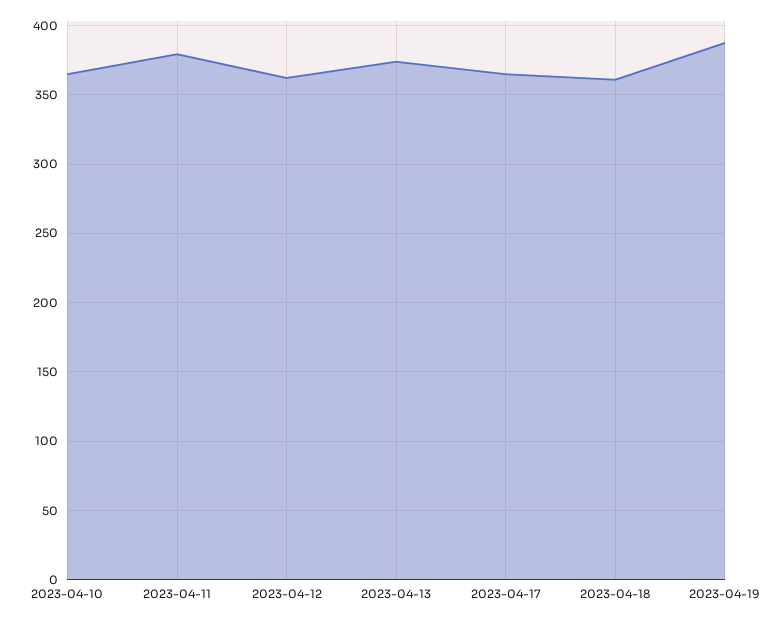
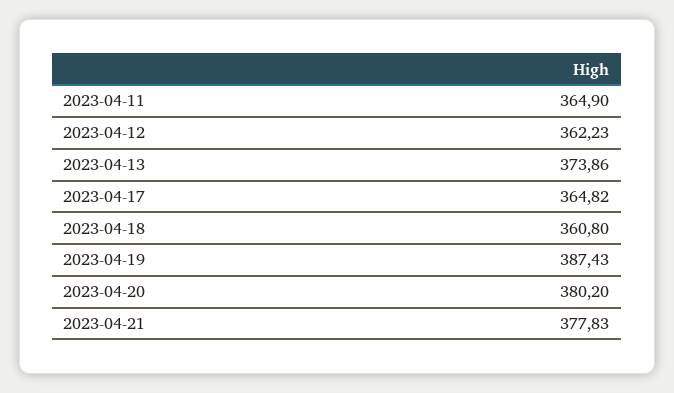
2023-04-10: 365 -> none
2023-04-11: 380 -> 364.9
2023-04-20: none -> 380.2
2023-04-21: none -> 377.83

